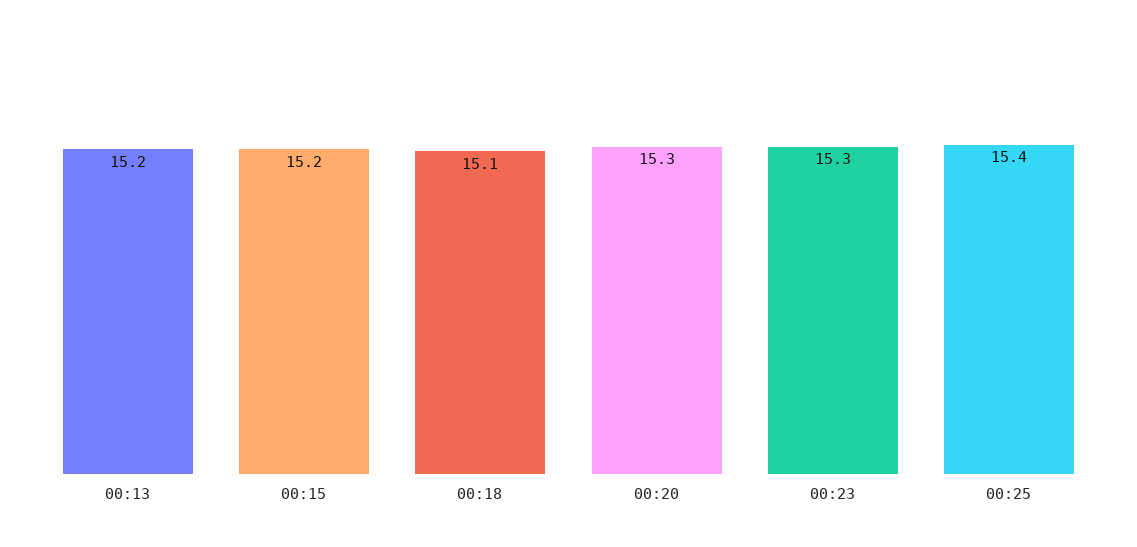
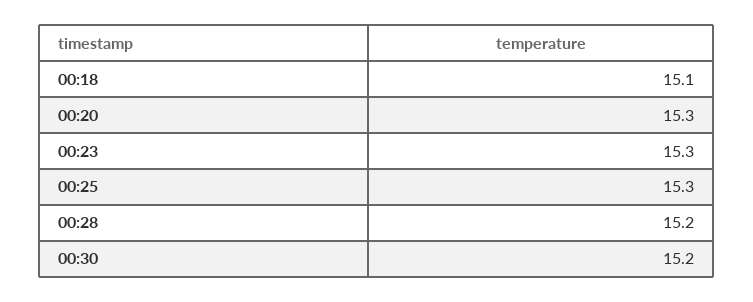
00:13: 15.2 -> none
00:15: 15.2 -> none
00:25: 15.4 -> 15.3
00:28: none -> 15.2
00:30: none -> 15.2

